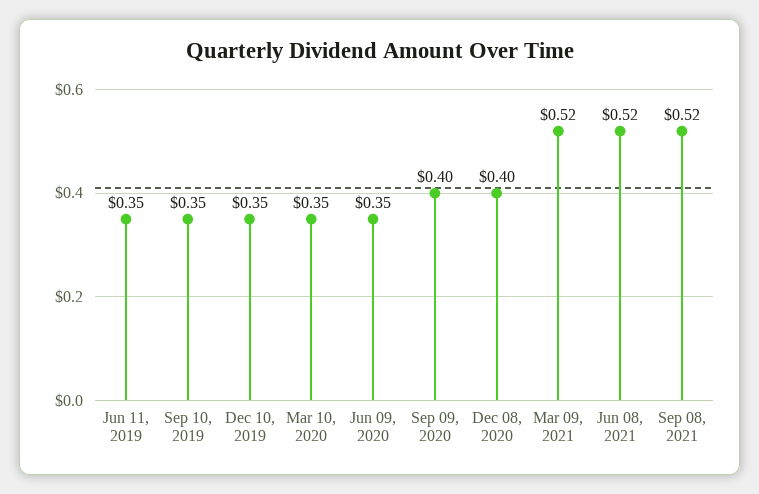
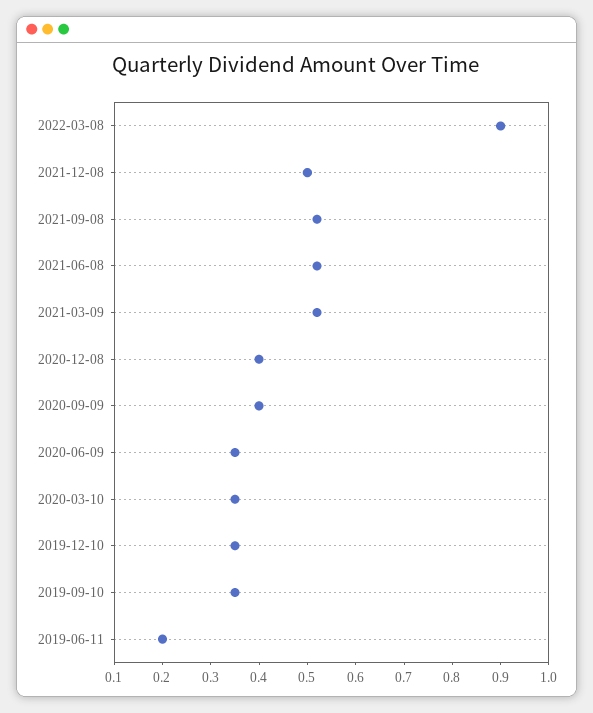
Jun 11, 2019: 0.35 -> 0.2
2022-03-08: none -> 0.9
2021-12-08: none -> 0.5

